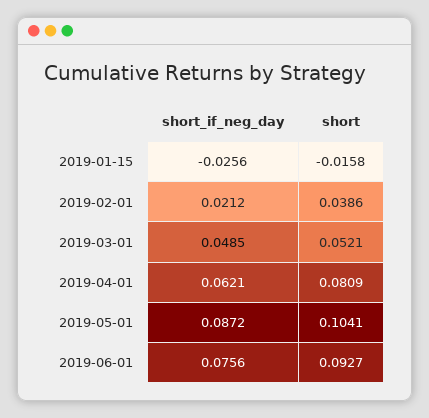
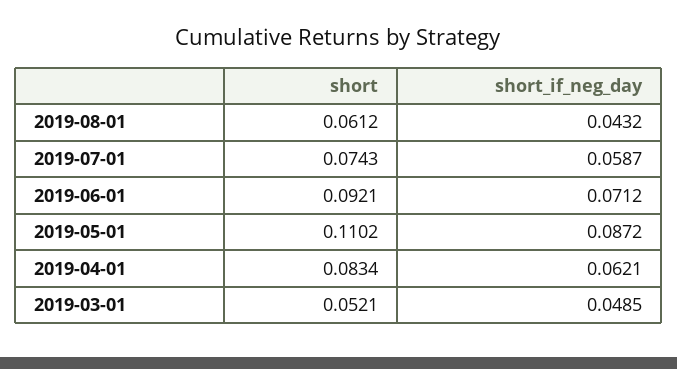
short_if_neg_day, 2019-01-15: -0.0256 -> none
short, 2019-01-15: -0.0158 -> none
short_if_neg_day, 2019-02-01: 0.0212 -> none
short, 2019-02-01: 0.0386 -> none
short, 2019-04-01: 0.0809 -> 0.0834
short, 2019-05-01: 0.1041 -> 0.1102
short_if_neg_day, 2019-06-01: 0.0756 -> 0.0712
short, 2019-06-01: 0.0927 -> 0.0921
short, 2019-08-01: none -> 0.0612
short_if_neg_day, 2019-08-01: none -> 0.0432
short, 2019-07-01: none -> 0.0743
short_if_neg_day, 2019-07-01: none -> 0.0587

